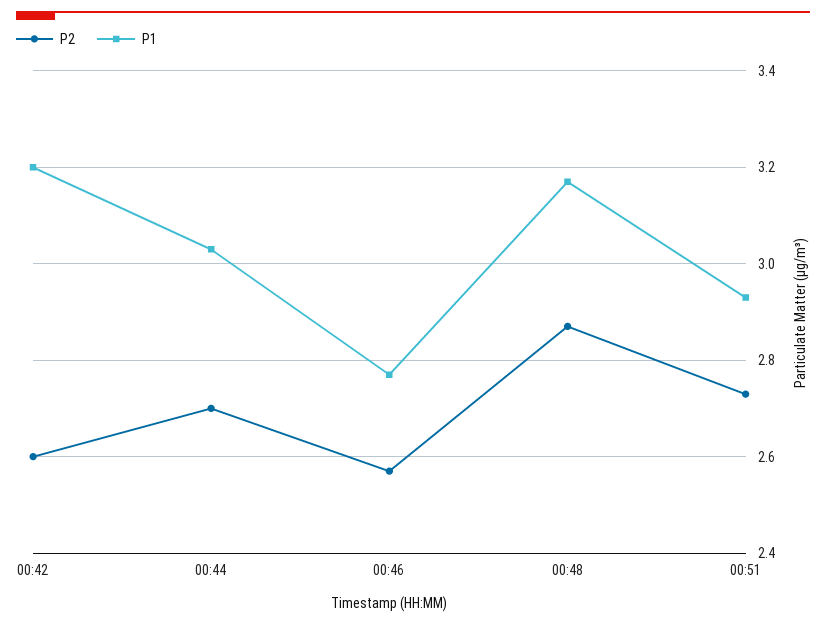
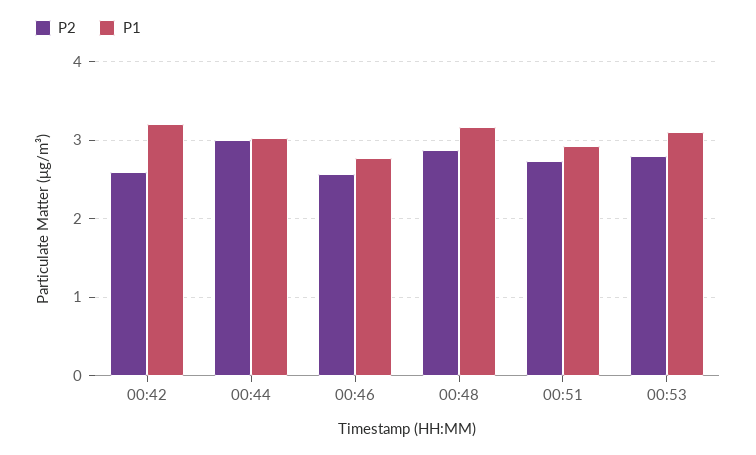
P2, 00:44: 2.7 -> 3
P2, 00:53: none -> 2.8
P1, 00:53: none -> 3.1

